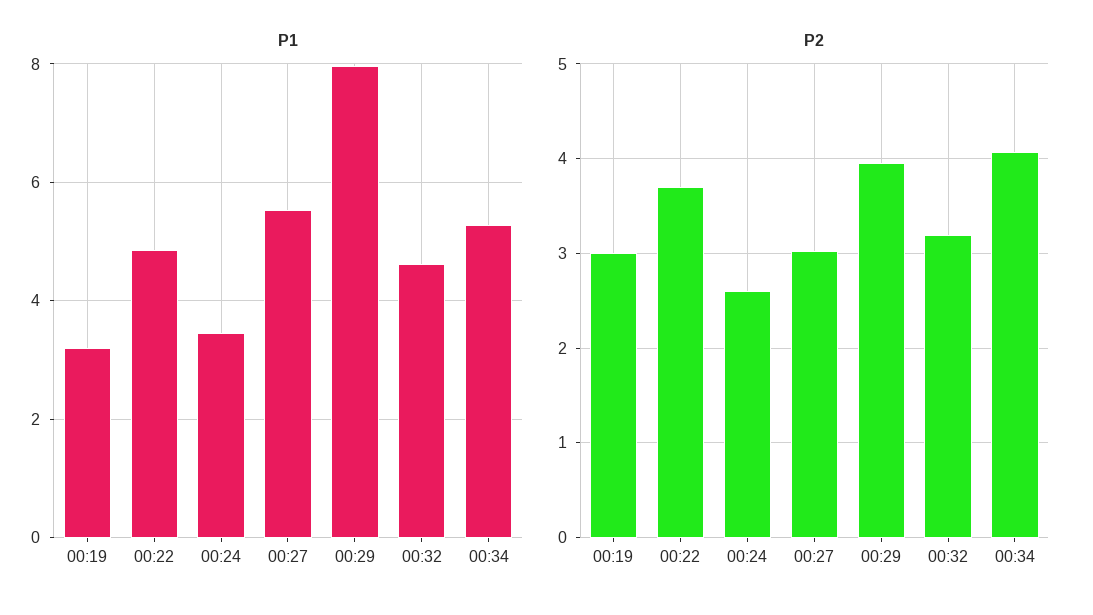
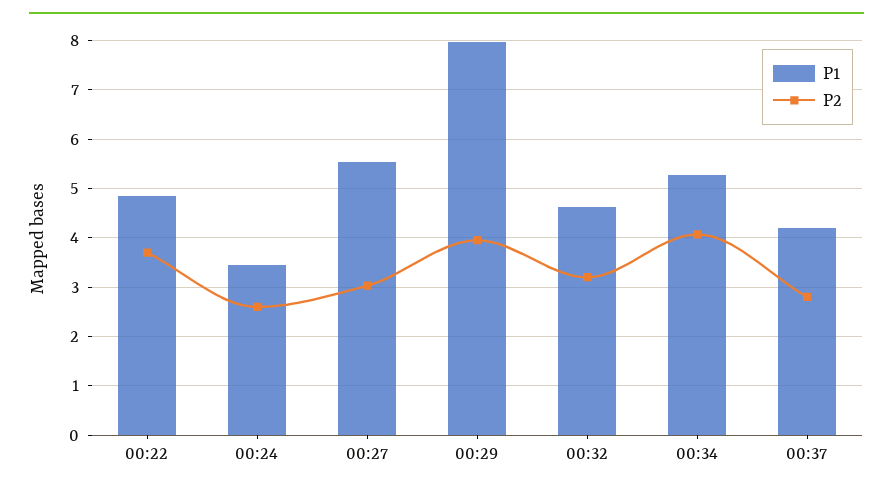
P1, 00:19: 3.2 -> none
P2, 00:19: 3 -> none
P1, 00:37: none -> 4.2
P2, 00:37: none -> 2.8

